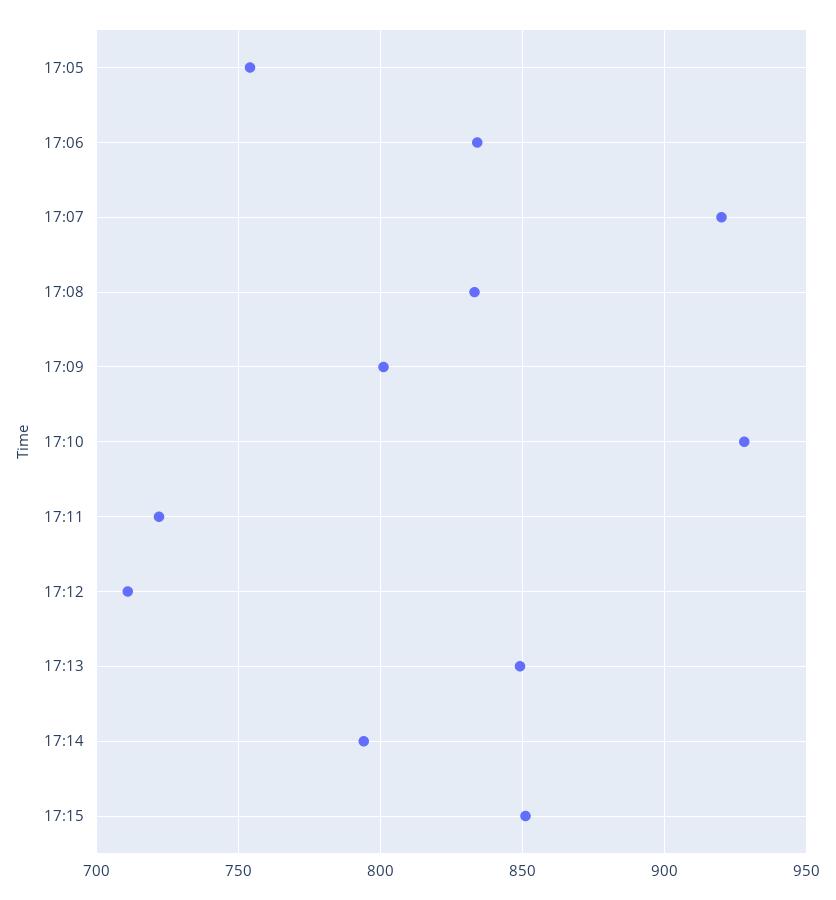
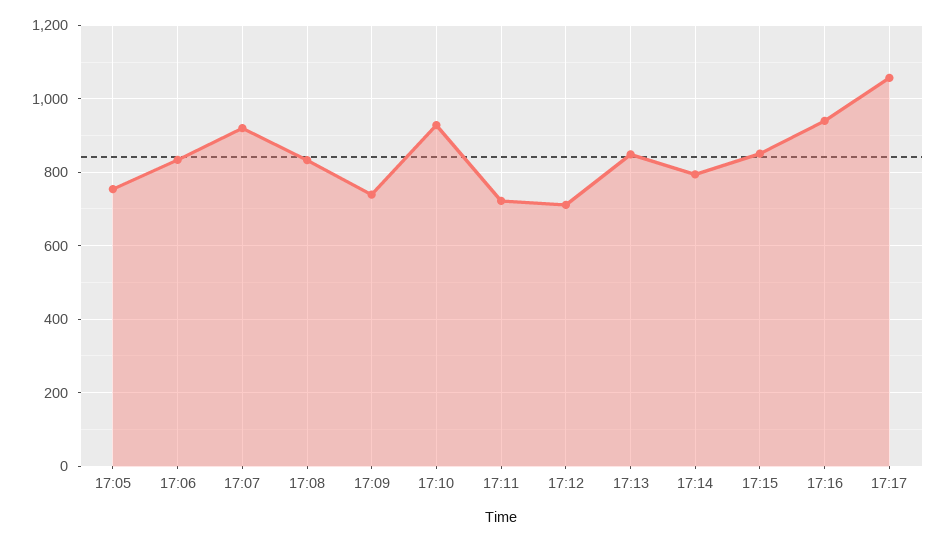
17:09: 800 -> 740
17:16: none -> 940
17:17: none -> 1060

